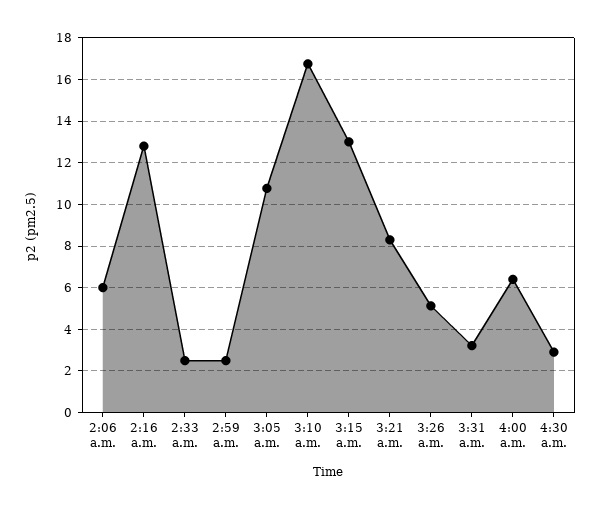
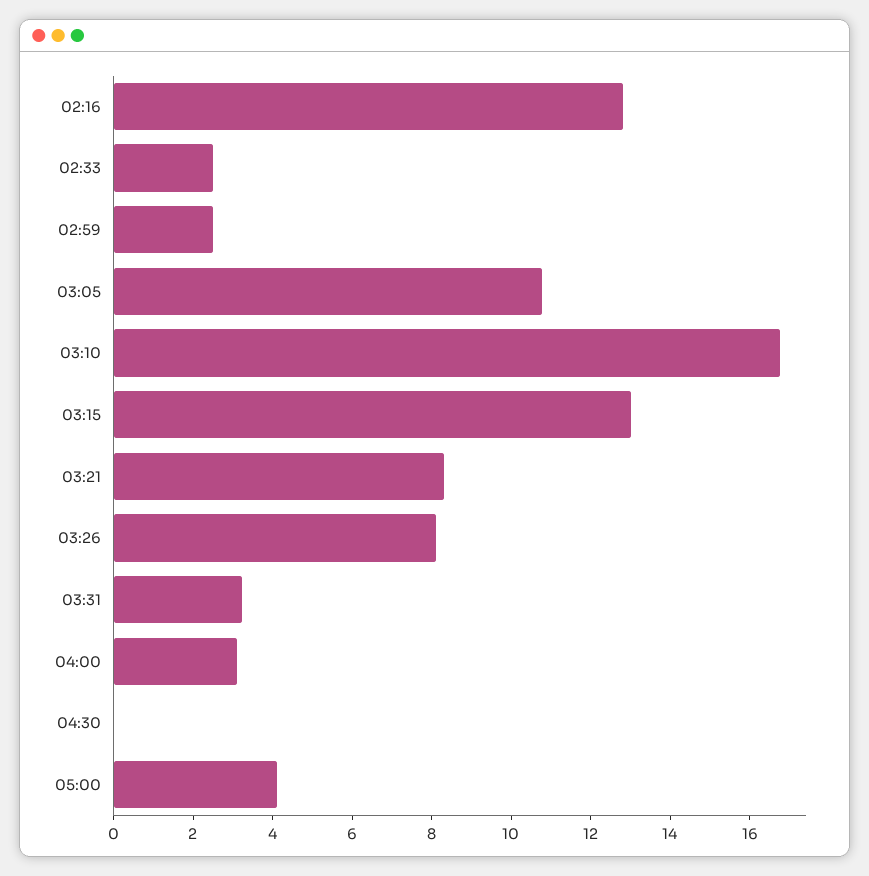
2:06 a.m.: 6 -> none
3:26 a.m.: 5 -> 8
4:00 a.m.: 6.5 -> 3
4:30 a.m.: 3 -> 0
05:00: none -> 4

